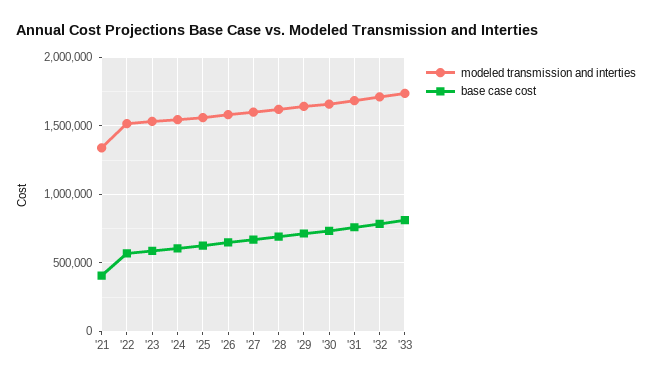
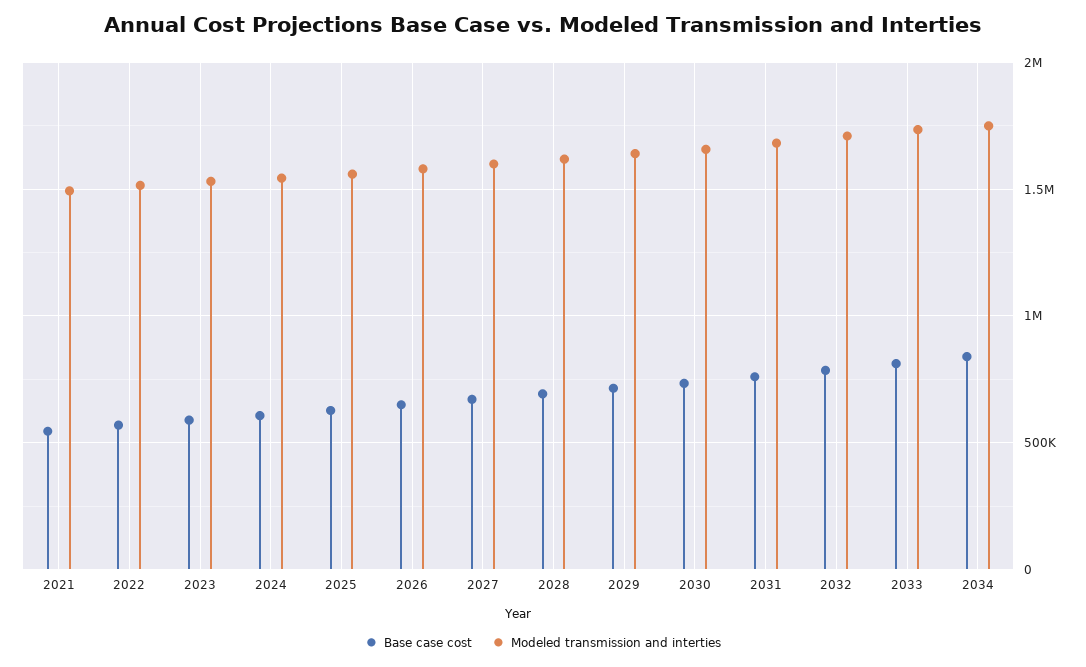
modeled transmission and interties, '21: 1350000 -> 1500000
base case cost, '21: 400000 -> 550000
base case cost, 2034: none -> 850000
modeled transmission and interties, 2034: none -> 1750000

